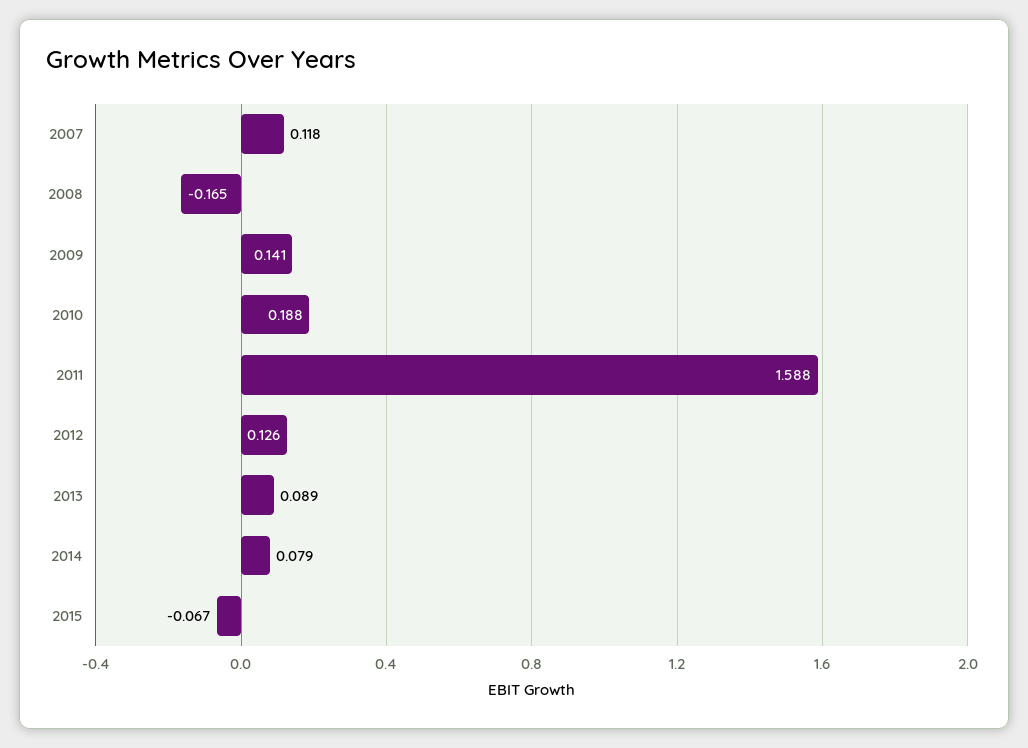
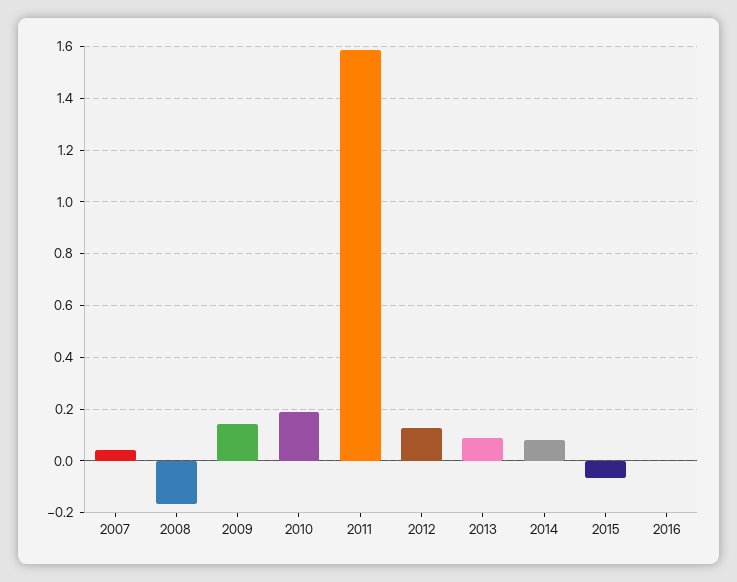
2007: 0.118 -> 0.05
2016: none -> 0

